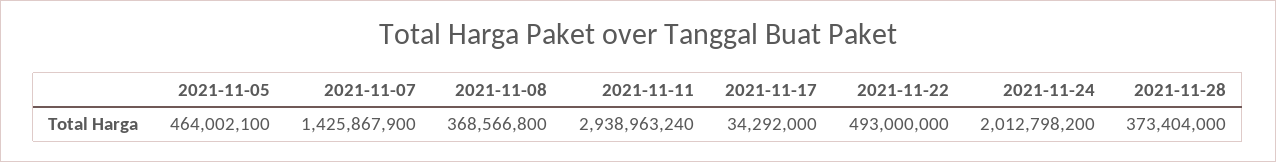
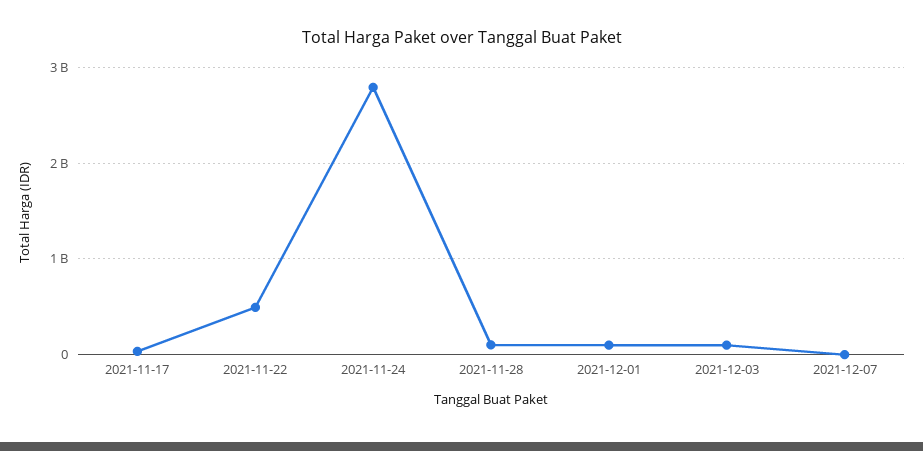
2021-11-05: 464002100 -> none
2021-11-07: 1425867900 -> none
2021-11-08: 368566800 -> none
2021-11-11: 2938963240 -> none
2021-11-24: 2012798200 -> 2800000000
2021-11-28: 373404000 -> 100000000
2021-12-01: none -> 100000000
2021-12-03: none -> 100000000
2021-12-07: none -> 0

